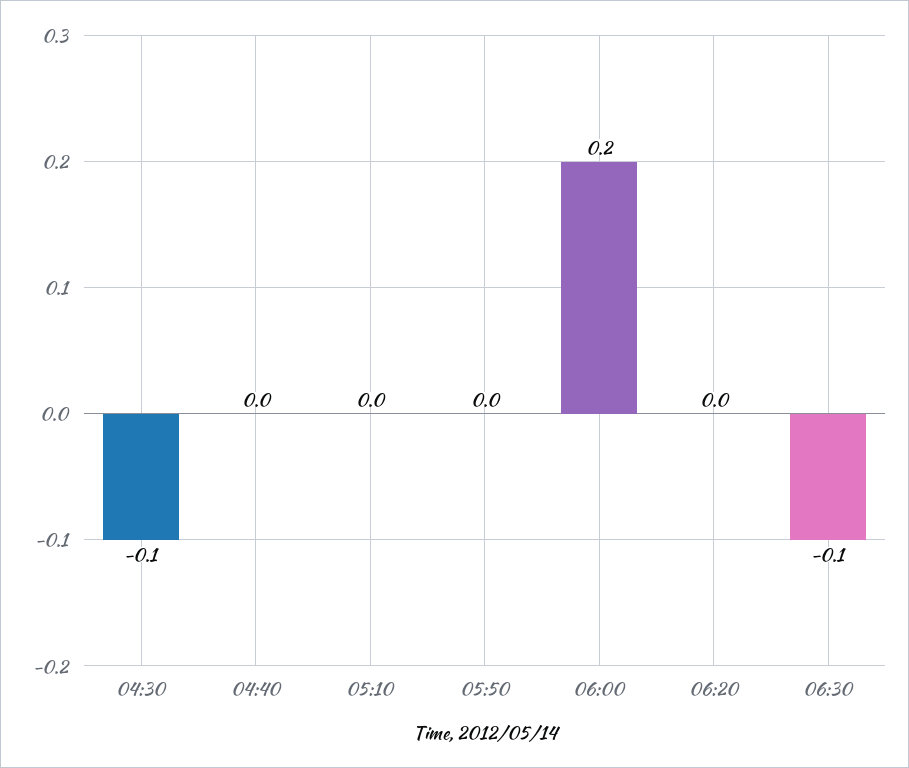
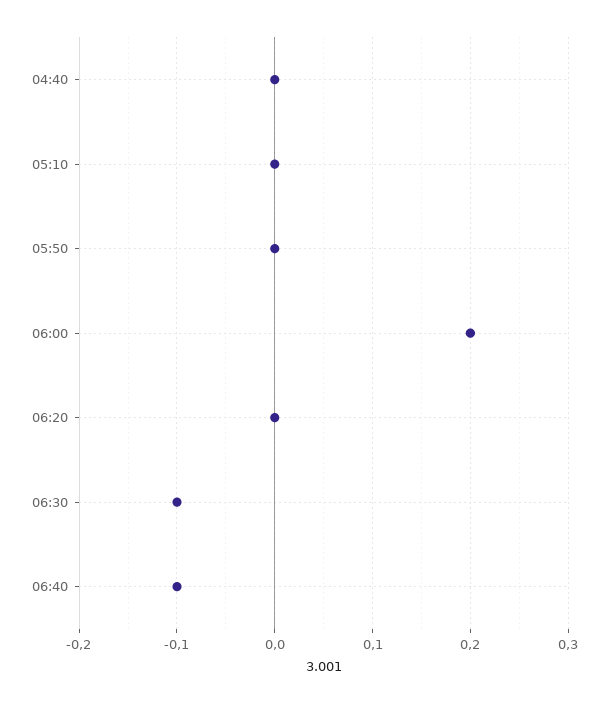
04:30: -0.1 -> none
06:40: none -> -0.1

